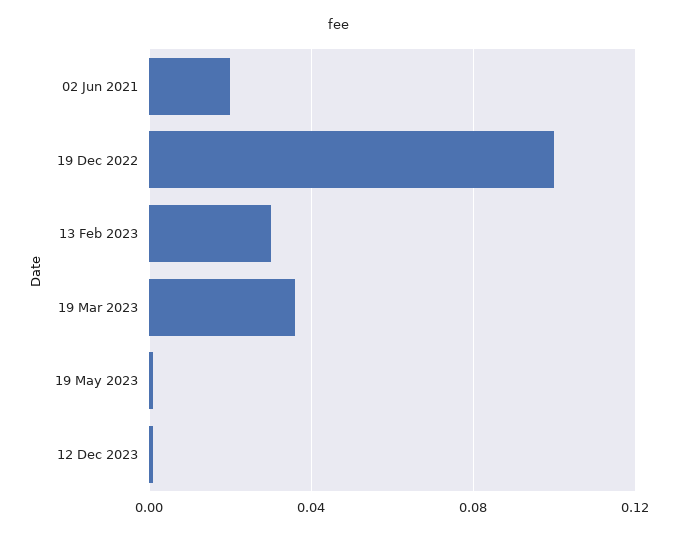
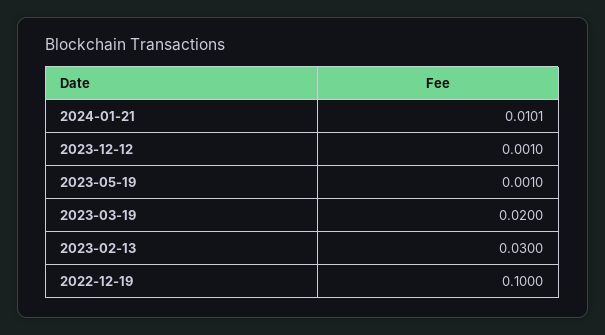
02 Jun 2021: 0.02 -> none
19 Mar 2023: 0.035 -> 0.02
2024-01-21: none -> 0.0101

